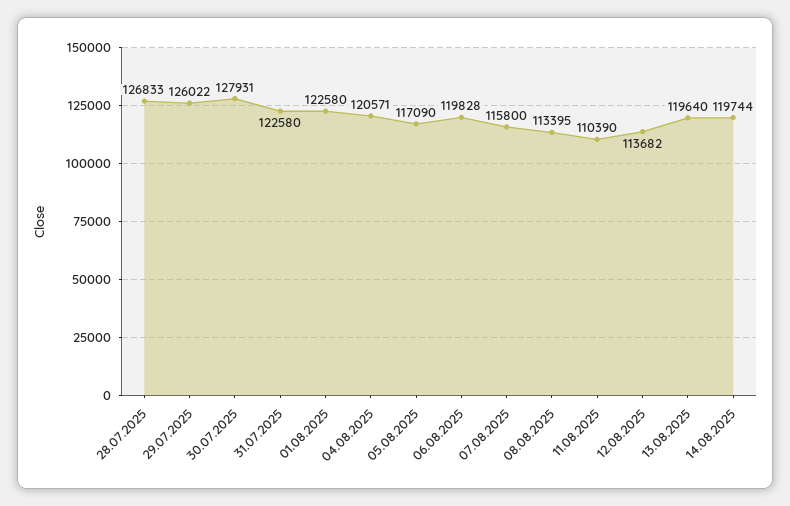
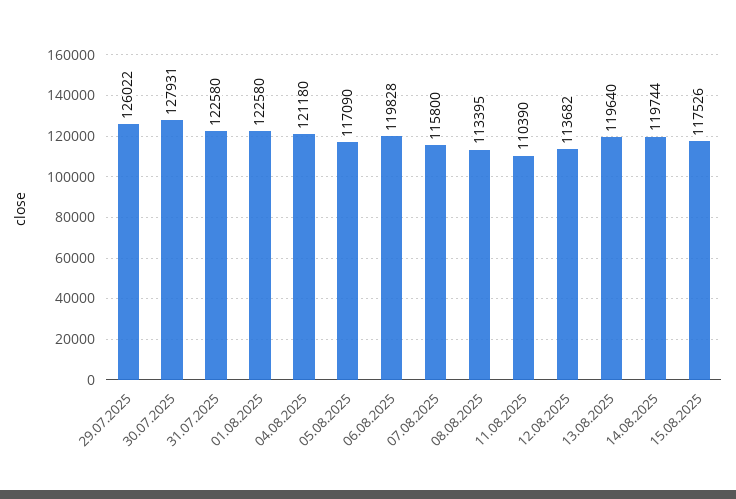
28.07.2025: 126833 -> none
04.08.2025: 120571 -> 121180
15.08.2025: none -> 117526

